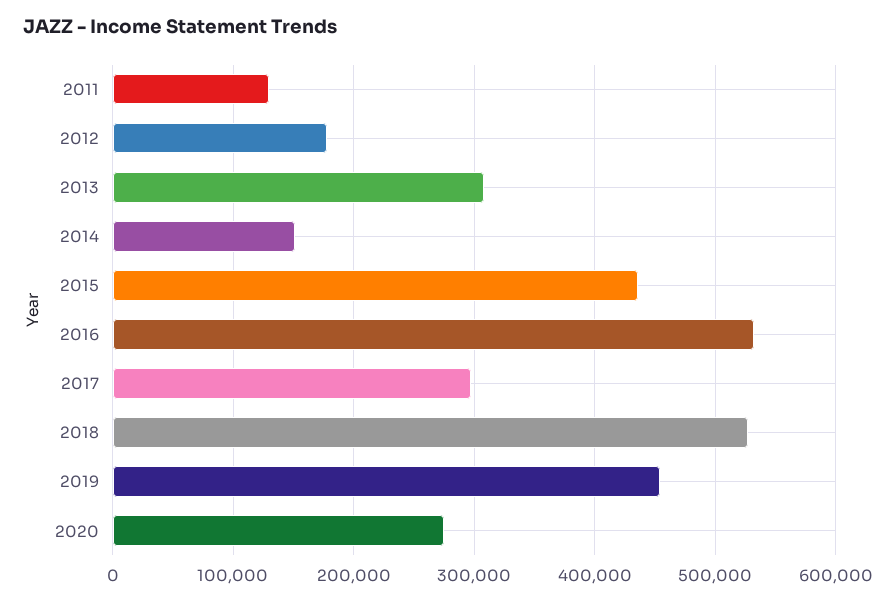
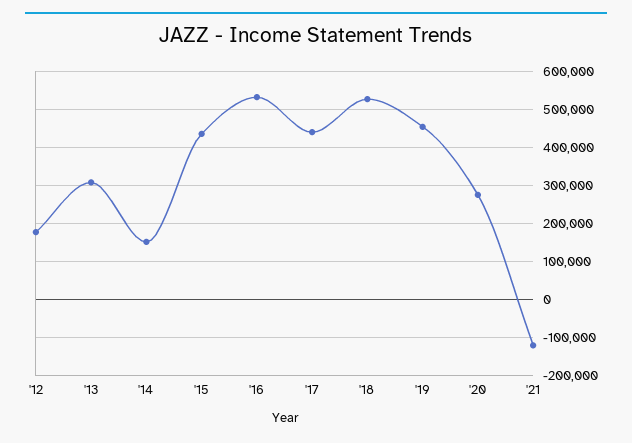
2011: 130000 -> none
2017: 300000 -> 440000
'21: none -> -120000

